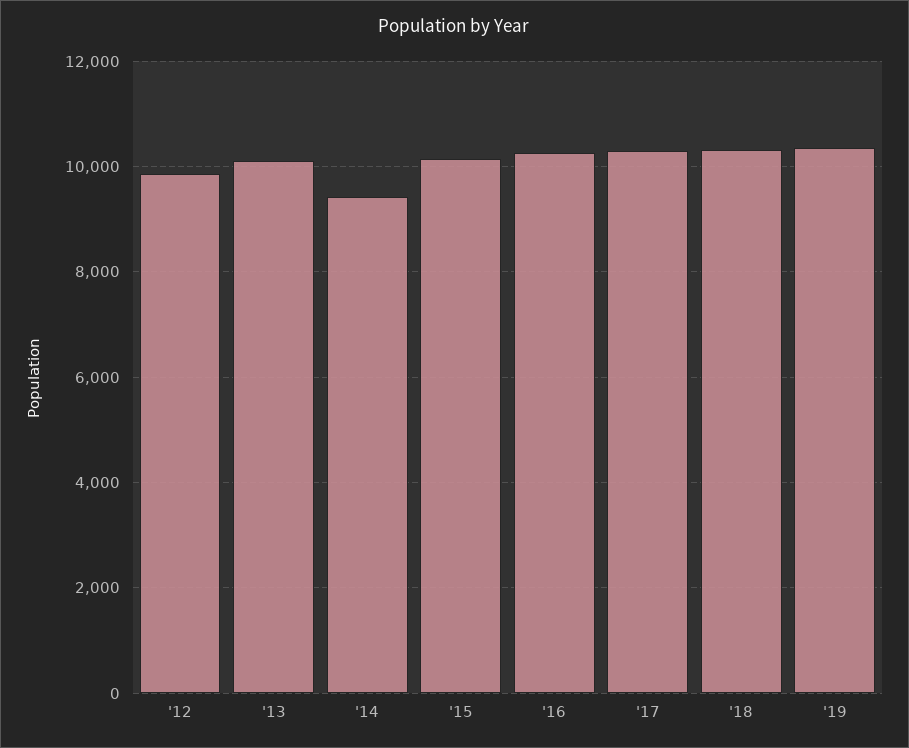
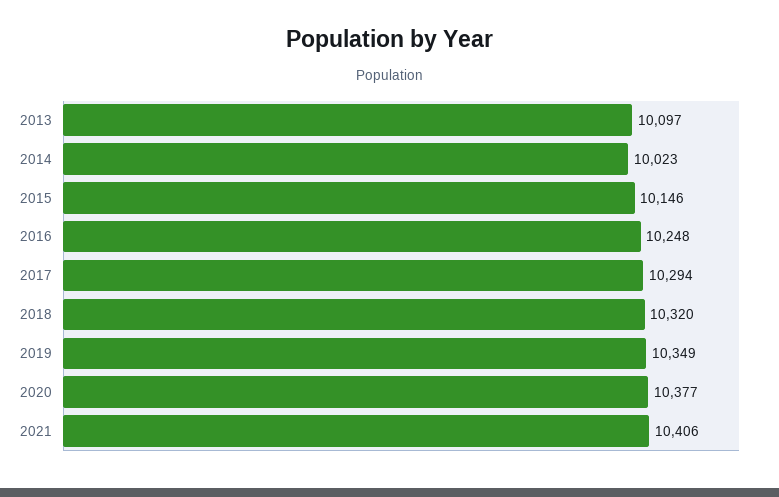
'12: 9800 -> none
'14: 9400 -> 10023
2020: none -> 10377
2021: none -> 10406

